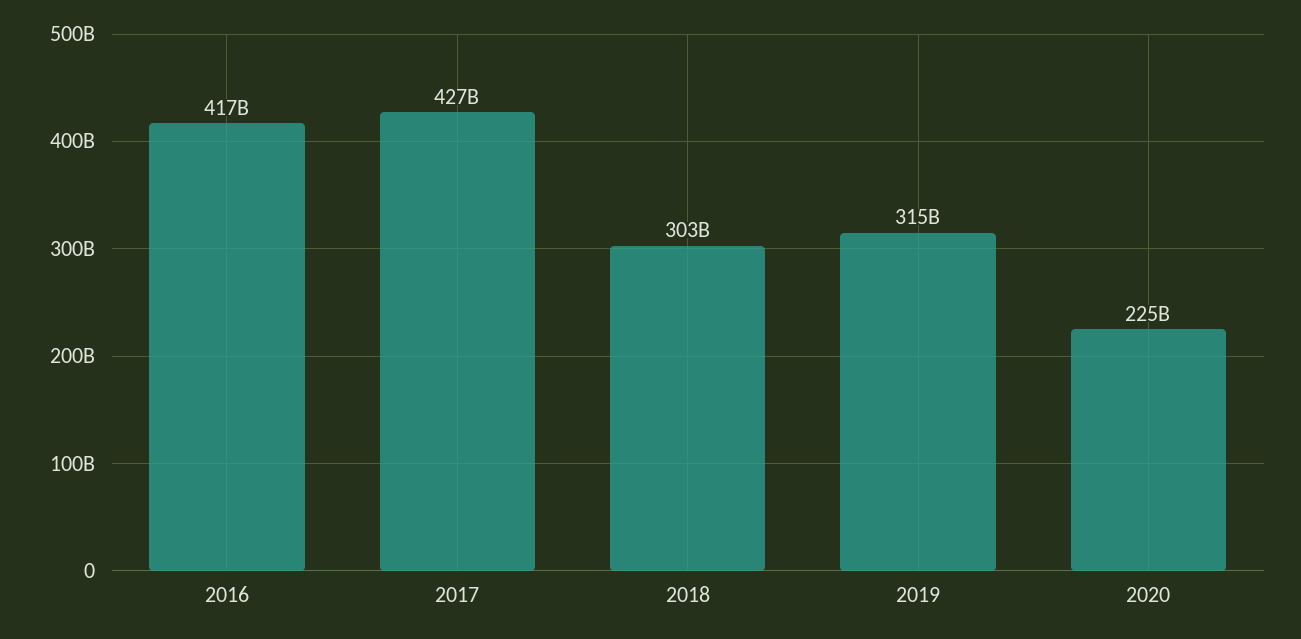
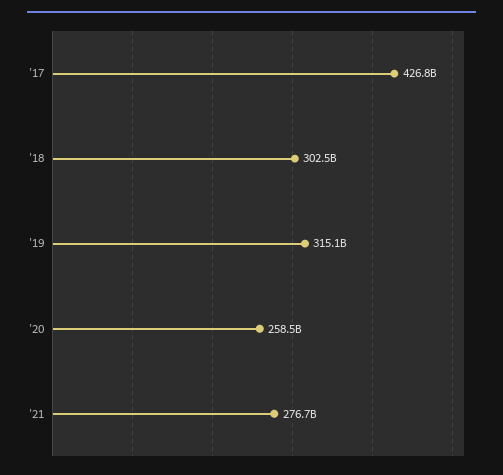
2016: 417000000000 -> none
2020: 225000000000 -> 258500000000
'21: none -> 276700000000

